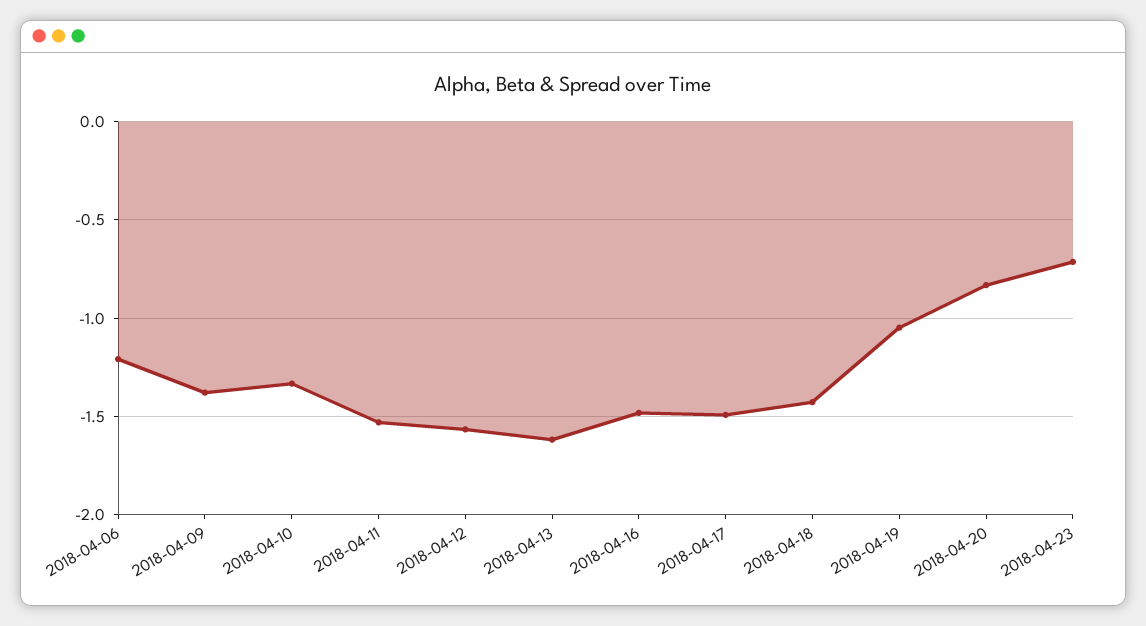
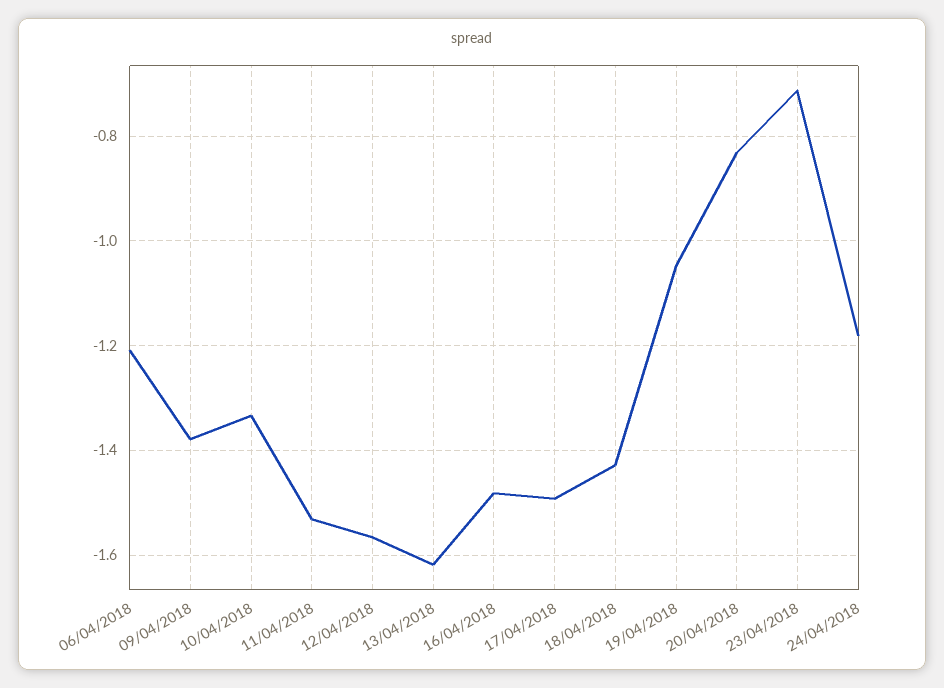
24/04/2018: none -> -1.18

